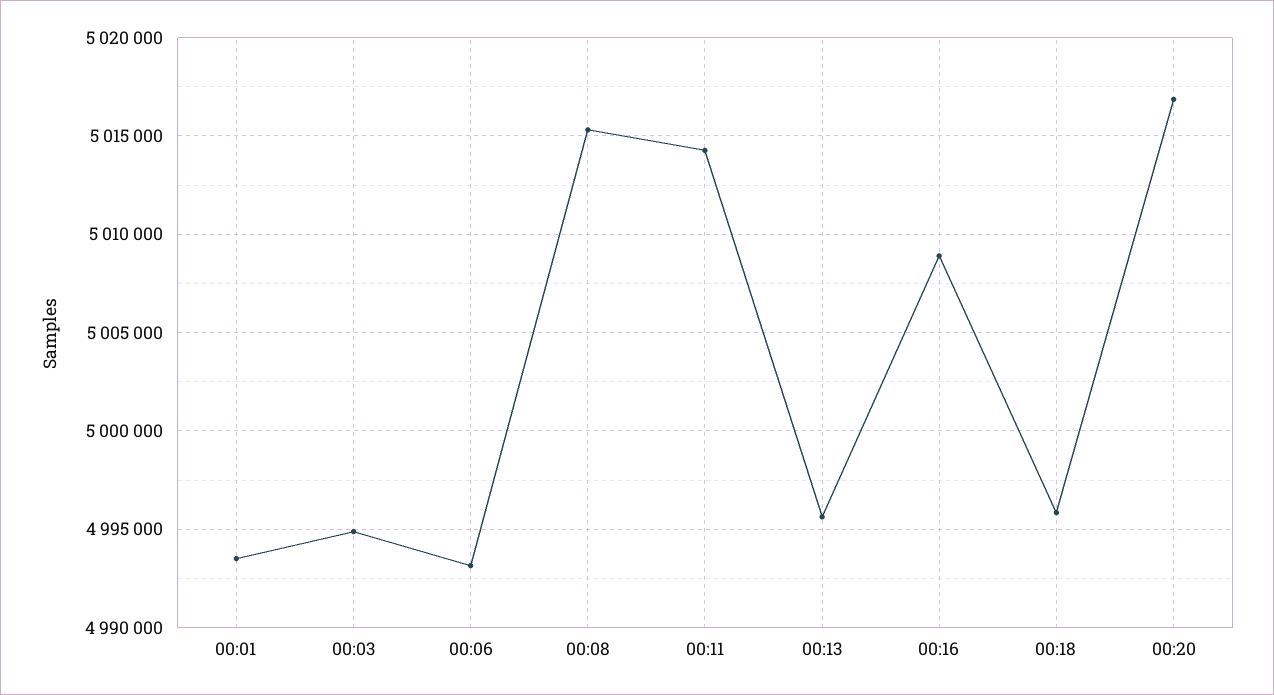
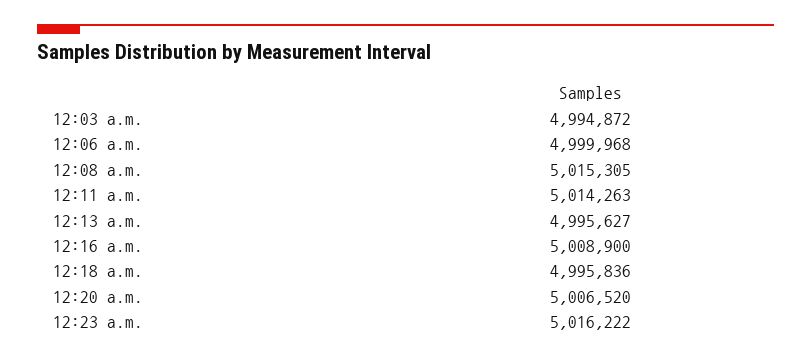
00:01: 4993500 -> none
00:06: 4993000 -> 4999968
00:20: 5017000 -> 5006520
12:23 a.m.: none -> 5016222

